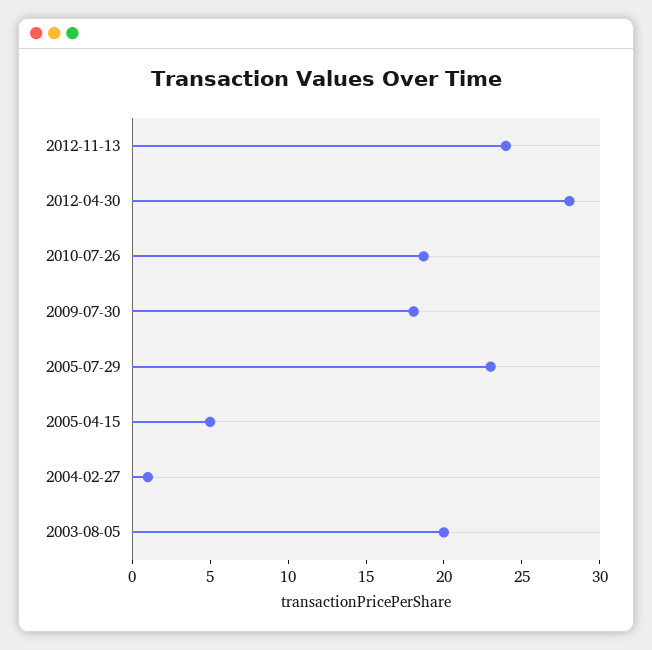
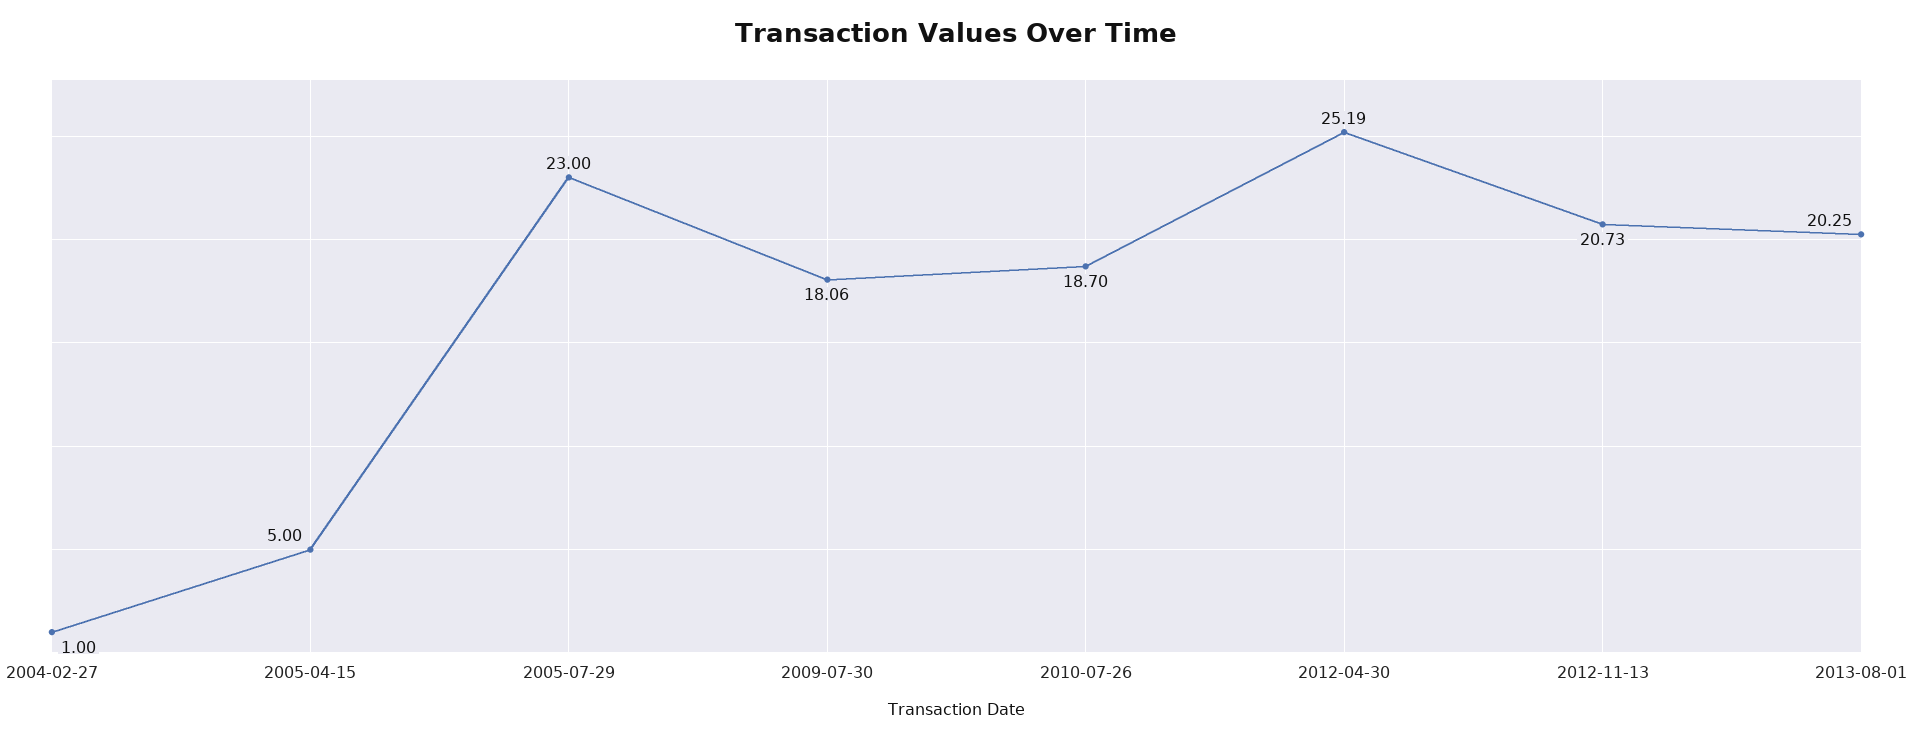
2012-11-13: 24 -> 20.73
2012-04-30: 28 -> 25.19
2003-08-05: 20 -> none
2013-08-01: none -> 20.25

